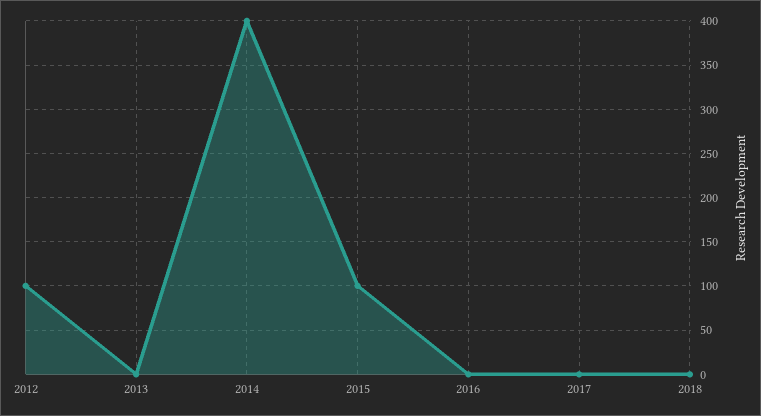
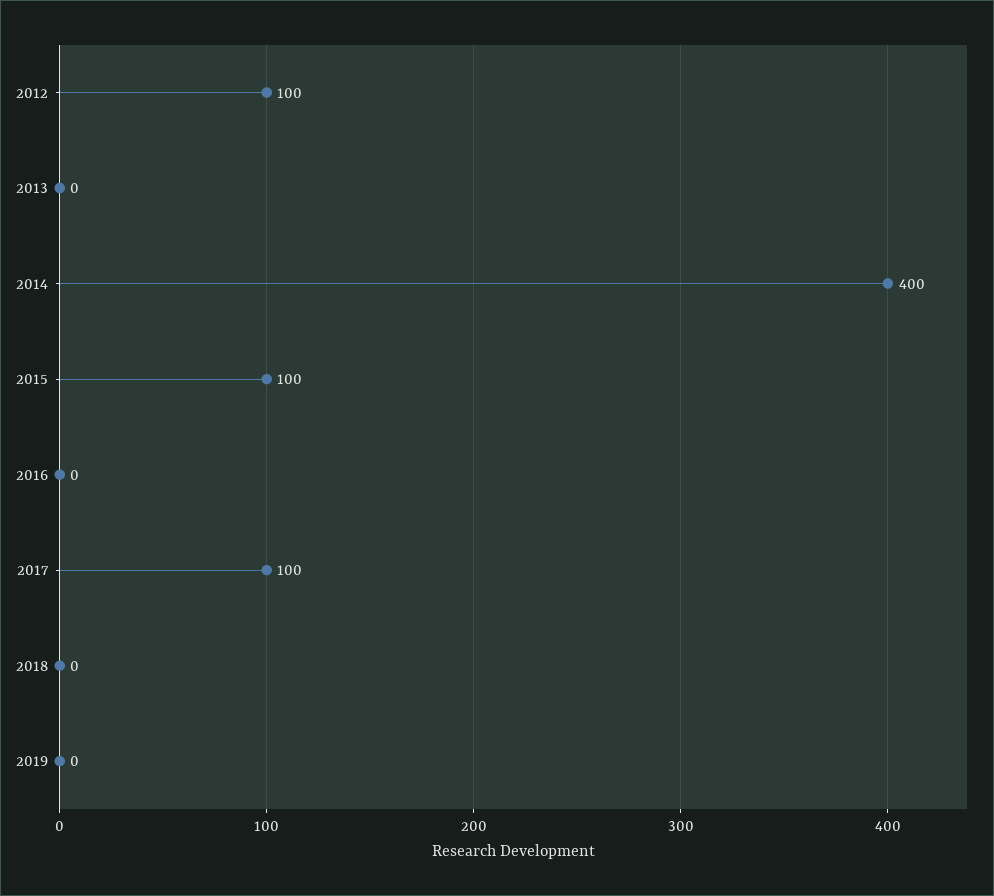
2017: 0 -> 100
2019: none -> 0

